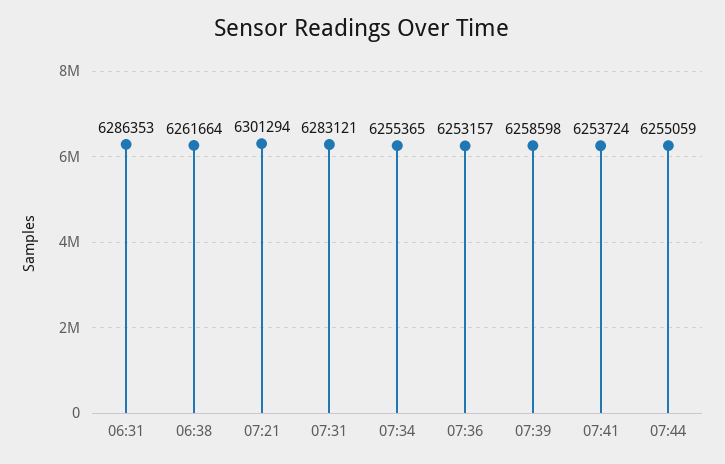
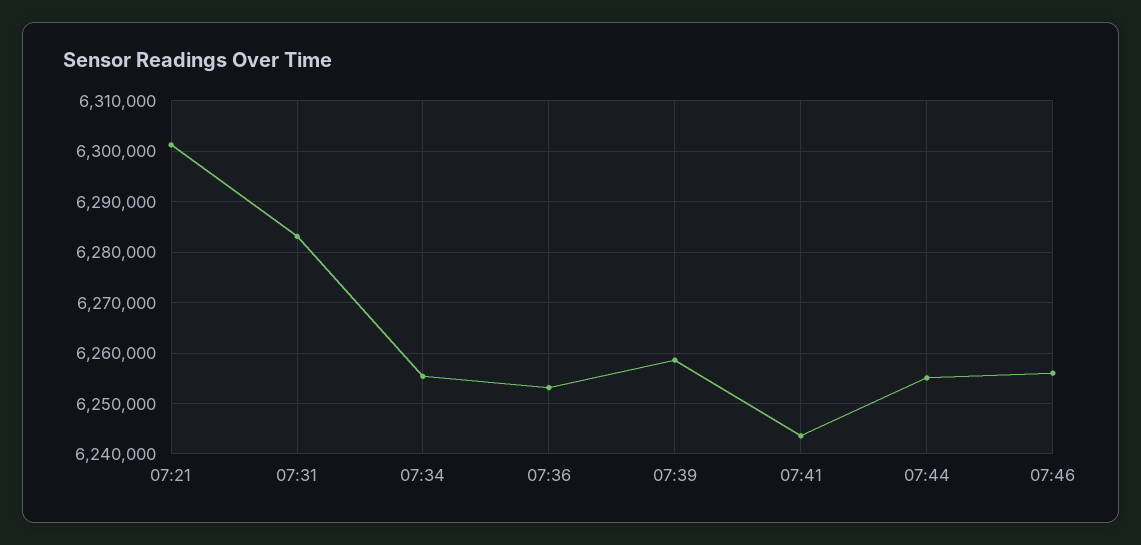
06:31: 6286353 -> none
06:38: 6261664 -> none
07:41: 6253724 -> 6244000
07:46: none -> 6256000

